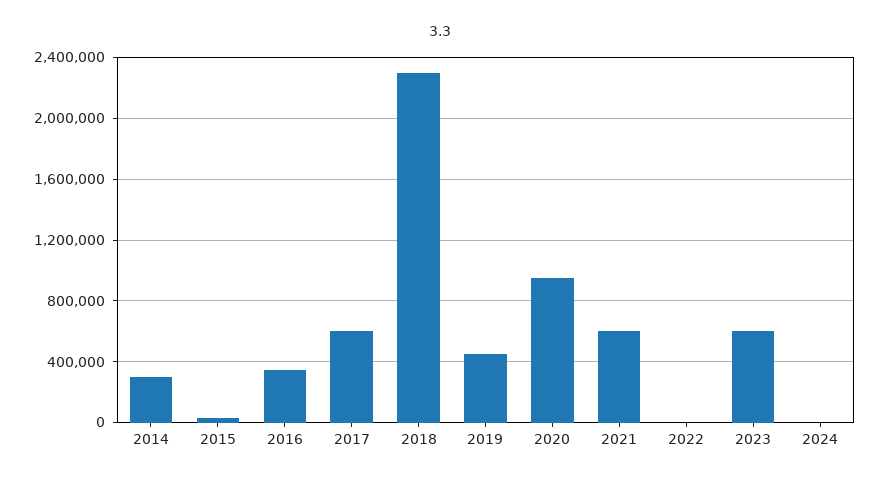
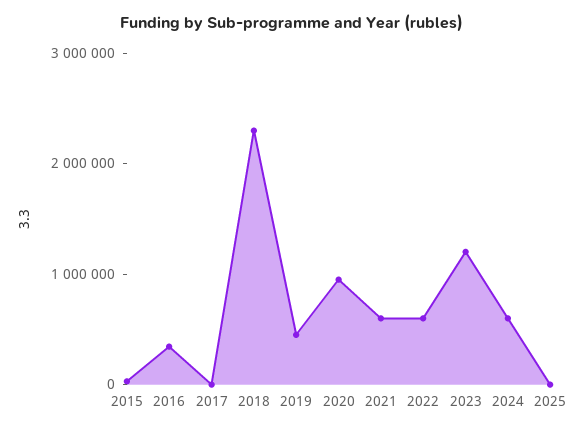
2014: 300000 -> none
2017: 600000 -> 0
2022: 0 -> 600000
2023: 600000 -> 1200000
2024: 0 -> 600000
2025: none -> 0

